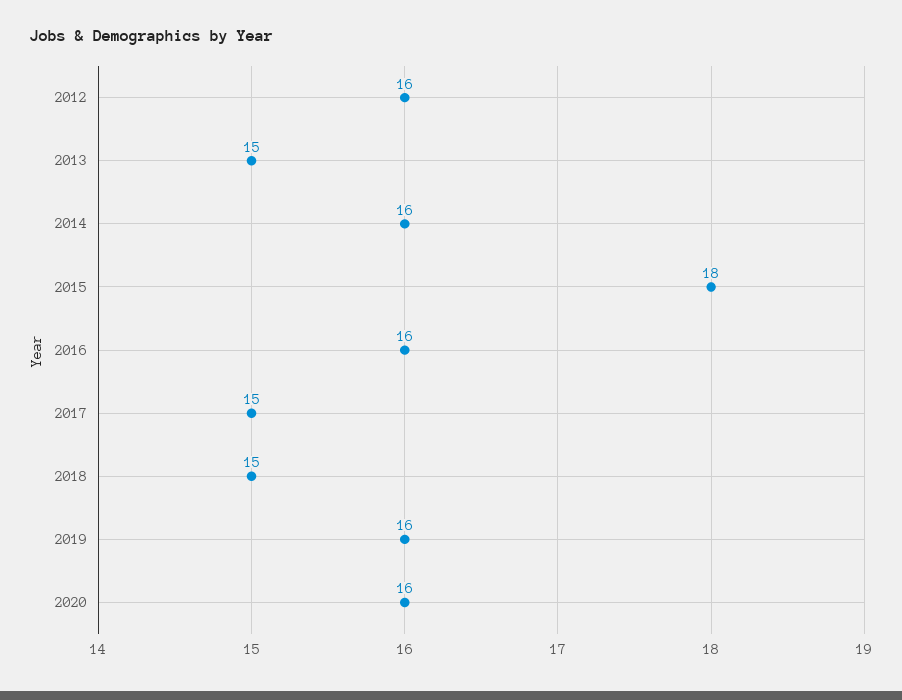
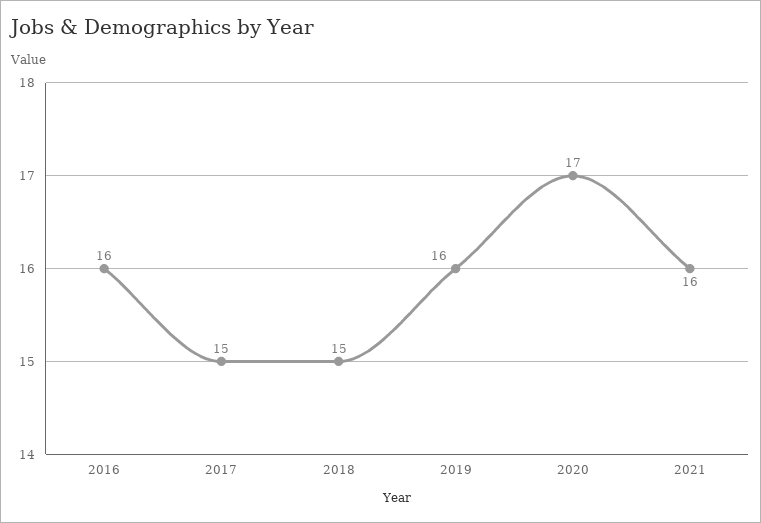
2012: 16 -> none
2013: 15 -> none
2014: 16 -> none
2015: 18 -> none
2020: 16 -> 17
2021: none -> 16

